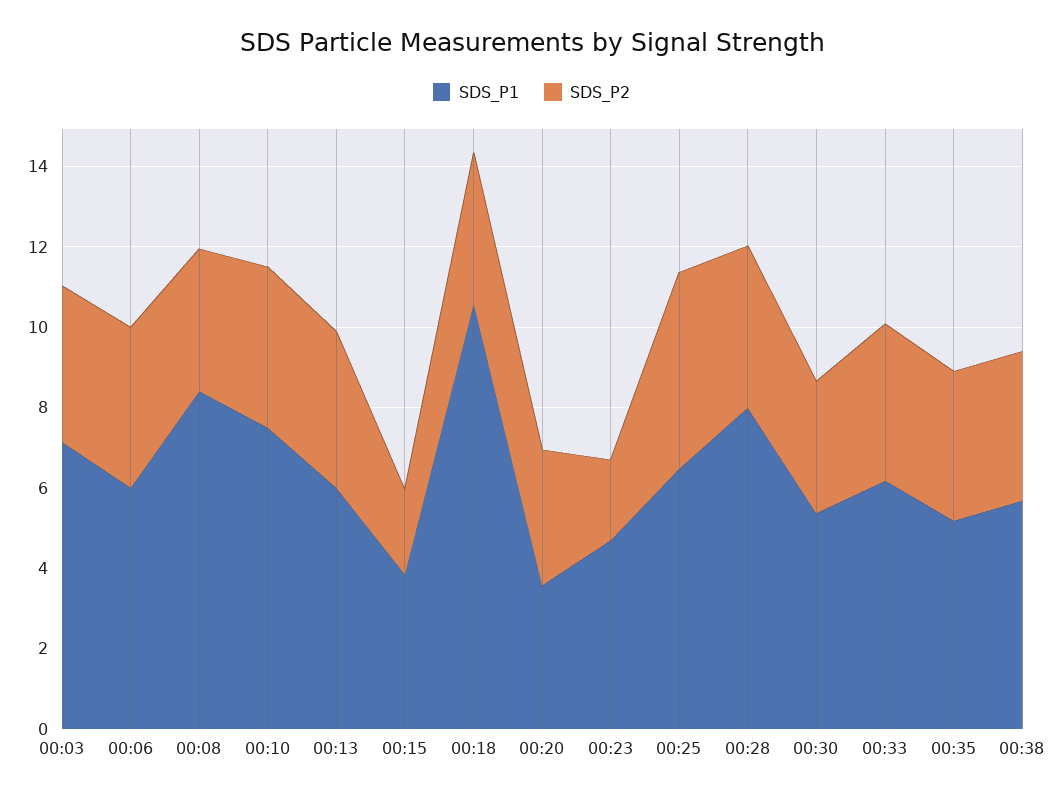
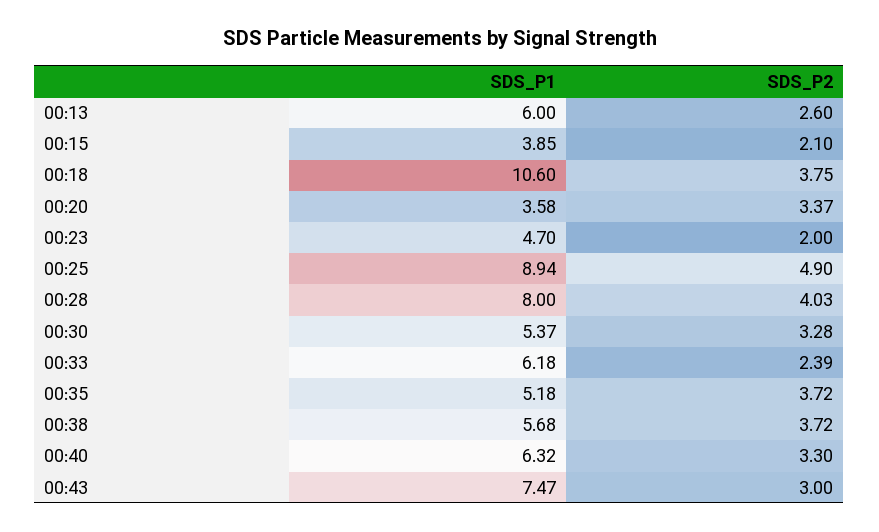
SDS_P1, 00:03: 7 -> none
SDS_P2, 00:03: 4 -> none
SDS_P1, 00:06: 6 -> none
SDS_P2, 00:06: 4 -> none
SDS_P1, 00:08: 8.5 -> none
SDS_P2, 00:08: 3.5 -> none
SDS_P1, 00:10: 7.5 -> none
SDS_P2, 00:10: 4 -> none
SDS_P2, 00:13: 4 -> 2.6
SDS_P1, 00:25: 6.5 -> 8.94
SDS_P2, 00:33: 4 -> 2.39
SDS_P1, 00:40: none -> 6.32
SDS_P2, 00:40: none -> 3.3
SDS_P1, 00:43: none -> 7.47
SDS_P2, 00:43: none -> 3

